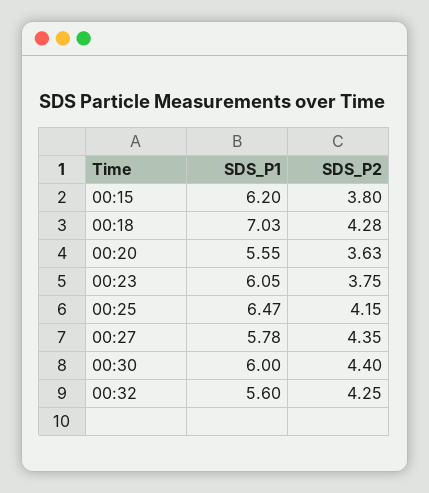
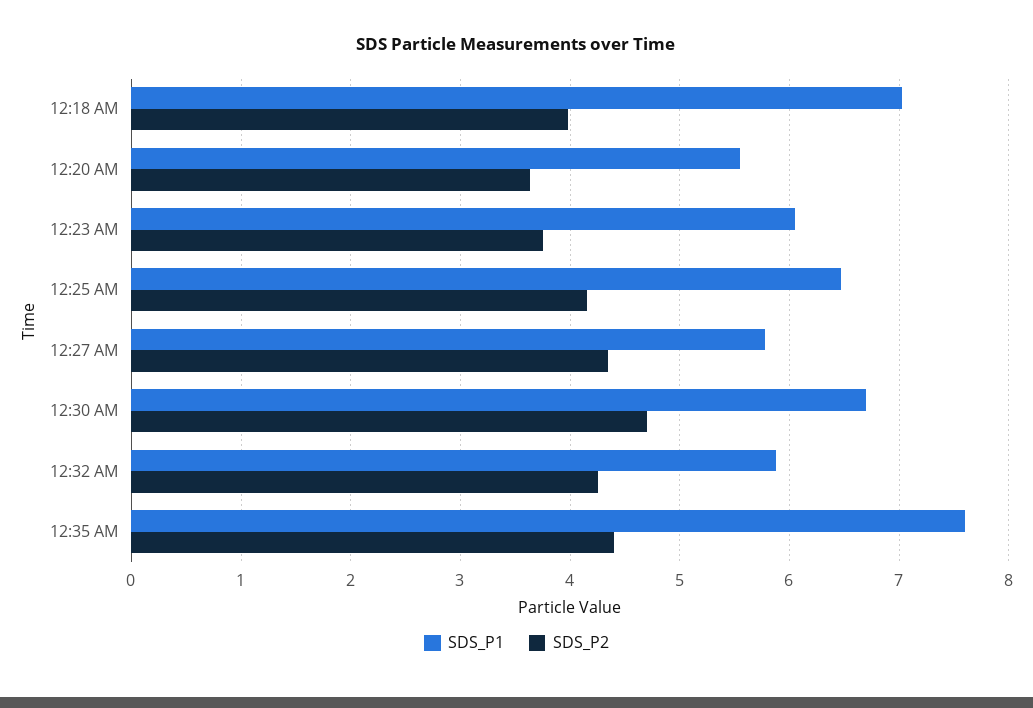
SDS_P1, 00:15: 6.2 -> none
SDS_P2, 00:15: 3.8 -> none
SDS_P2, 00:18: 4.28 -> 4
SDS_P1, 00:30: 6 -> 6.7
SDS_P2, 00:30: 4.4 -> 4.7
SDS_P1, 00:32: 5.6 -> 5.9
SDS_P1, 12:35 AM: none -> 7.6
SDS_P2, 12:35 AM: none -> 4.4

